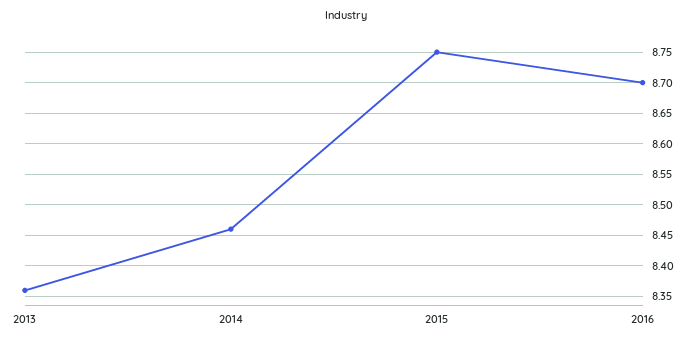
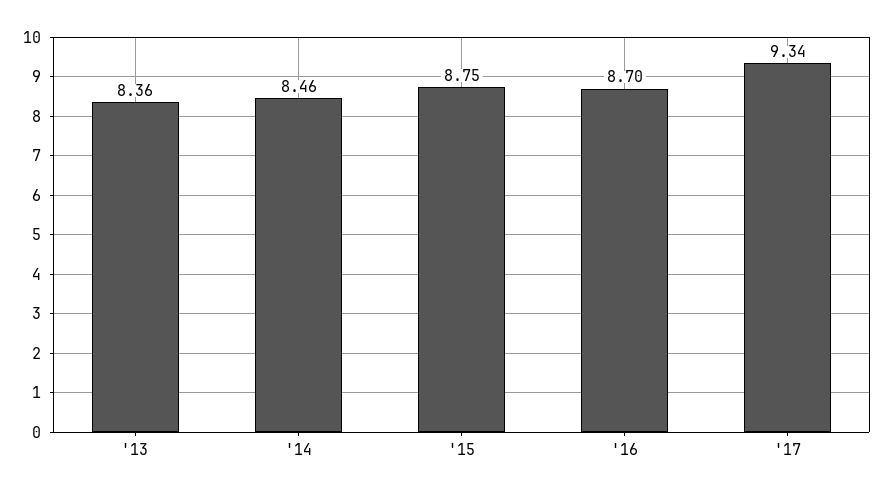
'17: none -> 9.34

